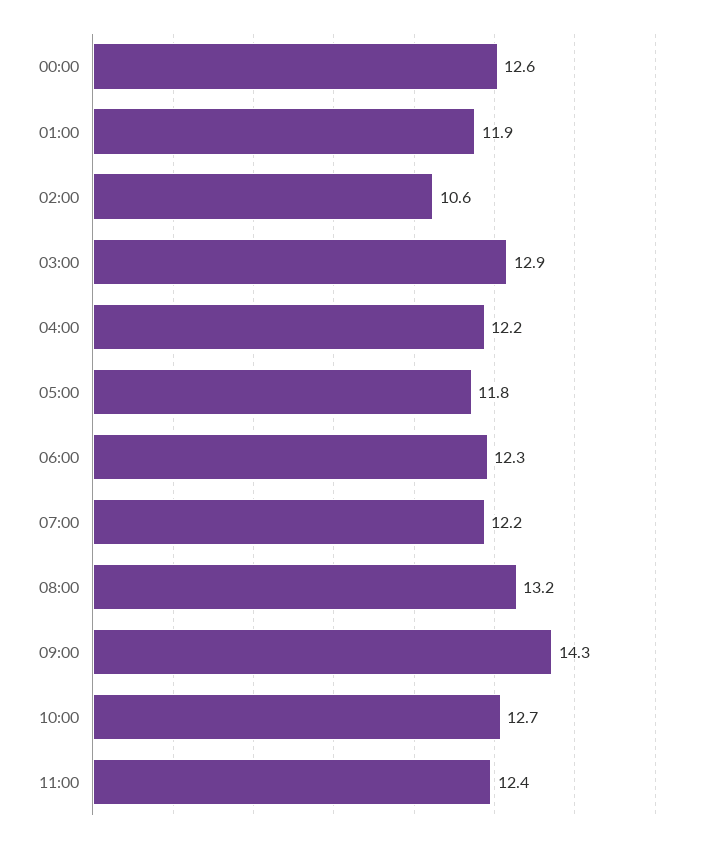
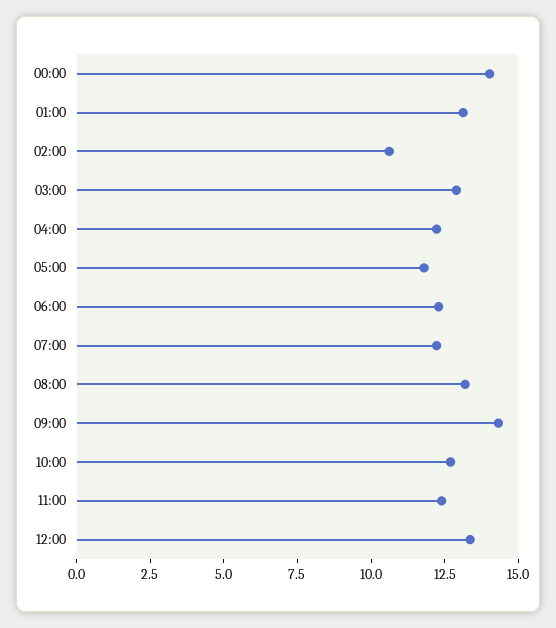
00:00: 12.6 -> 14
01:00: 11.9 -> 13
12:00: none -> 13.5

